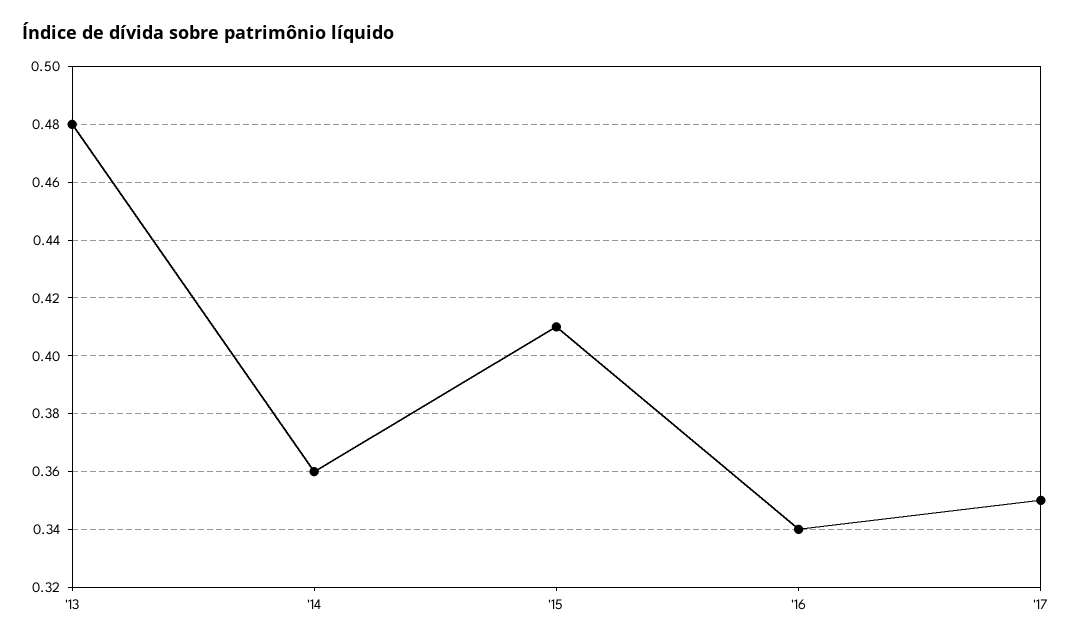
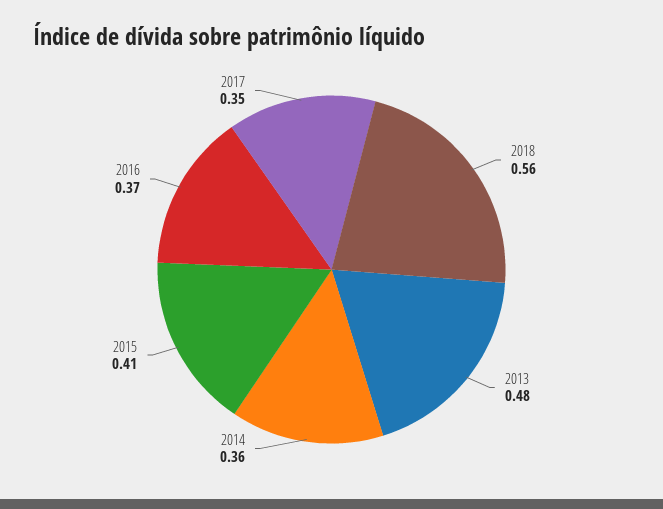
'16: 0.34 -> 0.37
2018: none -> 0.56

